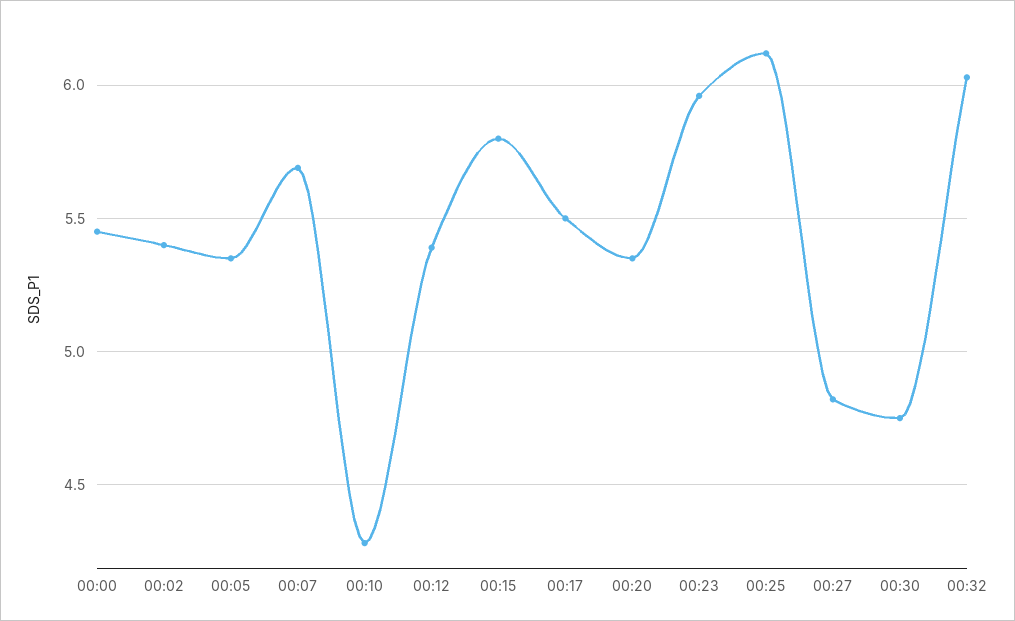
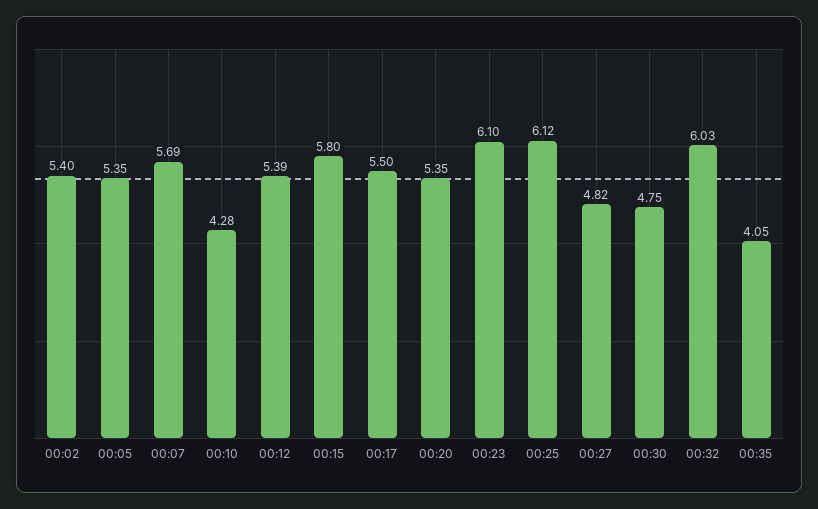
00:00: 5.45 -> none
00:23: 5.95 -> 6.1
00:35: none -> 4.05

